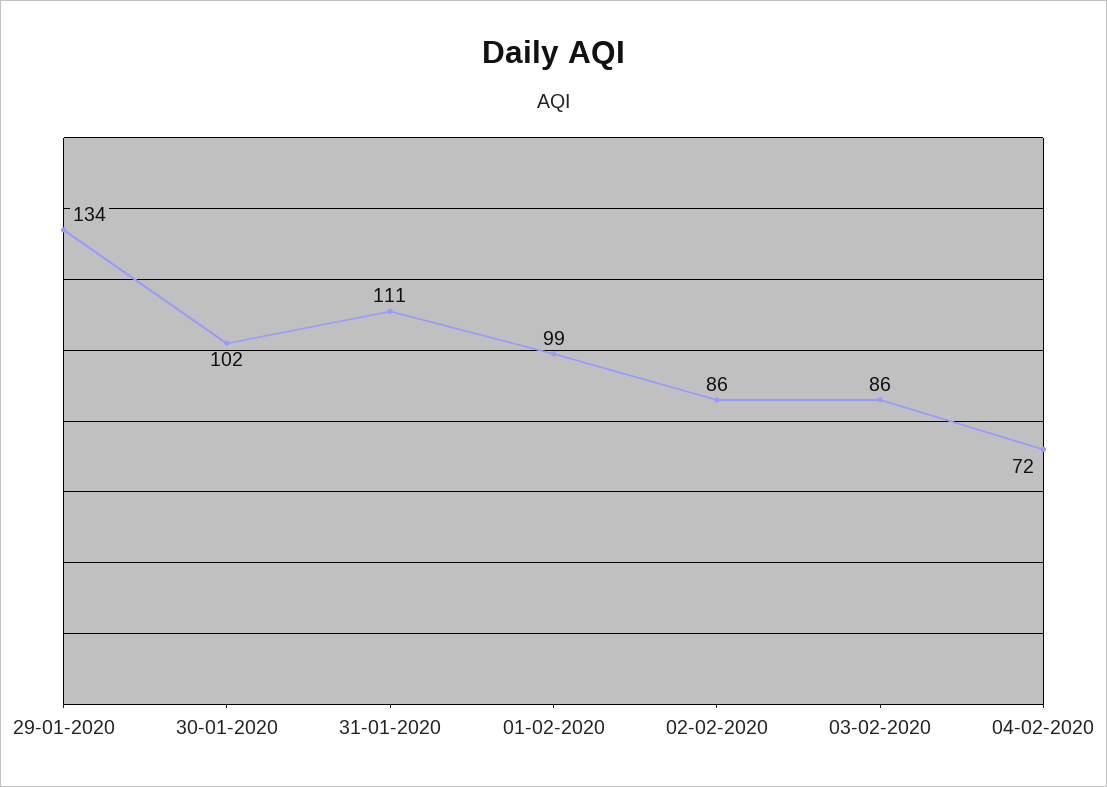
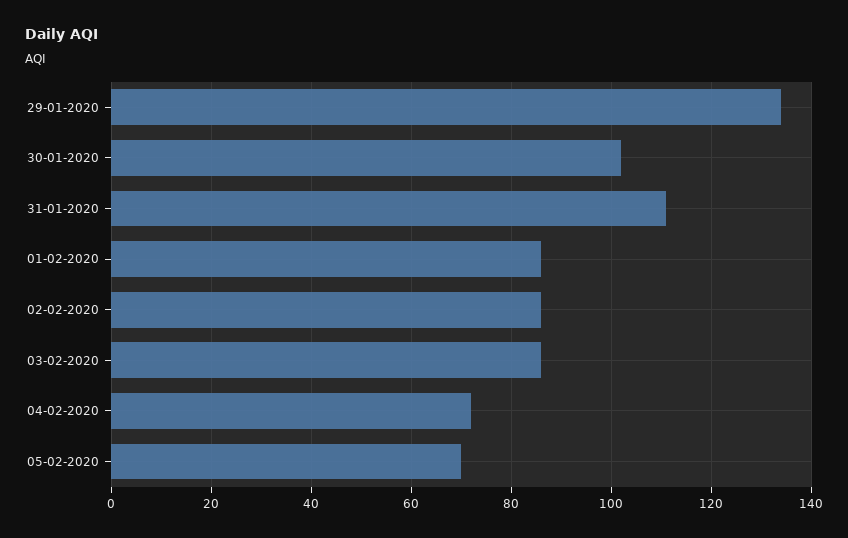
01-02-2020: 99 -> 85
05-02-2020: none -> 70

